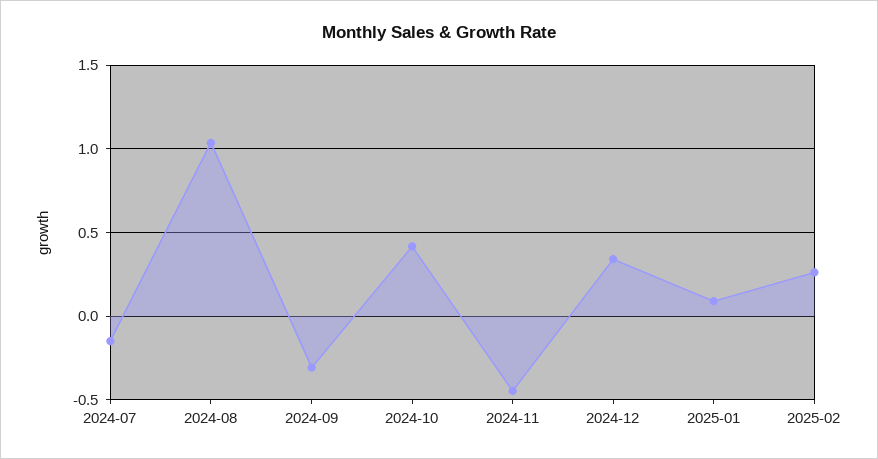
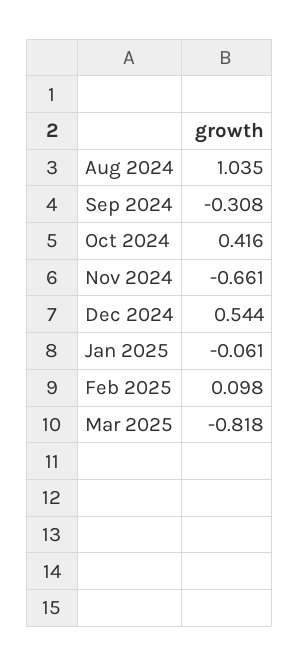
2024-07: -0.15 -> none
2024-11: -0.45 -> -0.661
2024-12: 0.35 -> 0.544
2025-01: 0.1 -> -0.061
2025-02: 0.25 -> 0.098
Mar 2025: none -> -0.818

